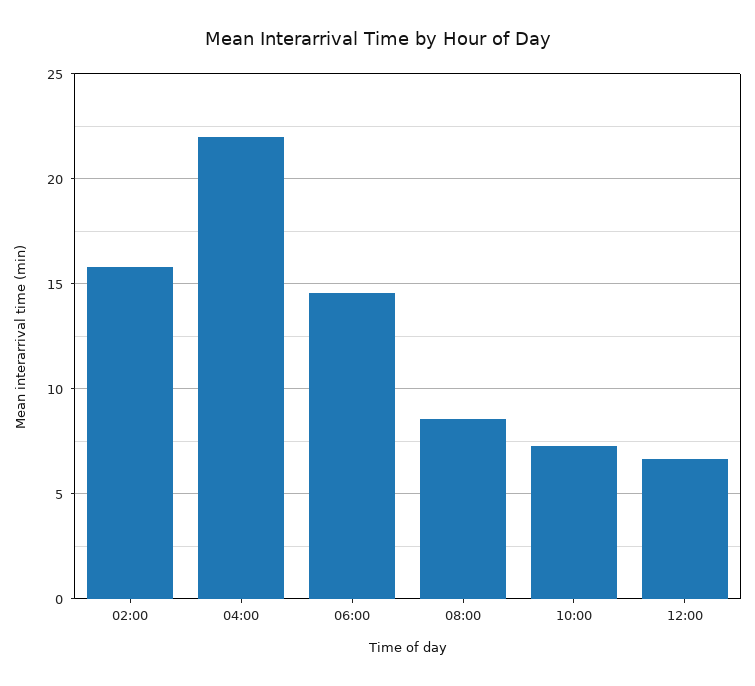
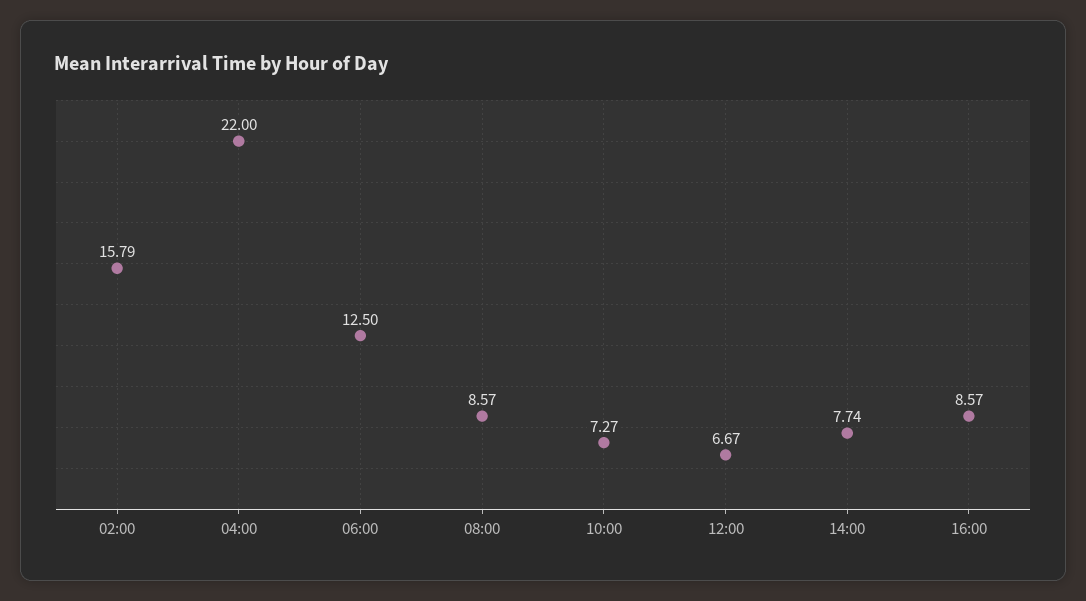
06:00: 14.5 -> 12.5
14:00: none -> 7.74
16:00: none -> 8.57

